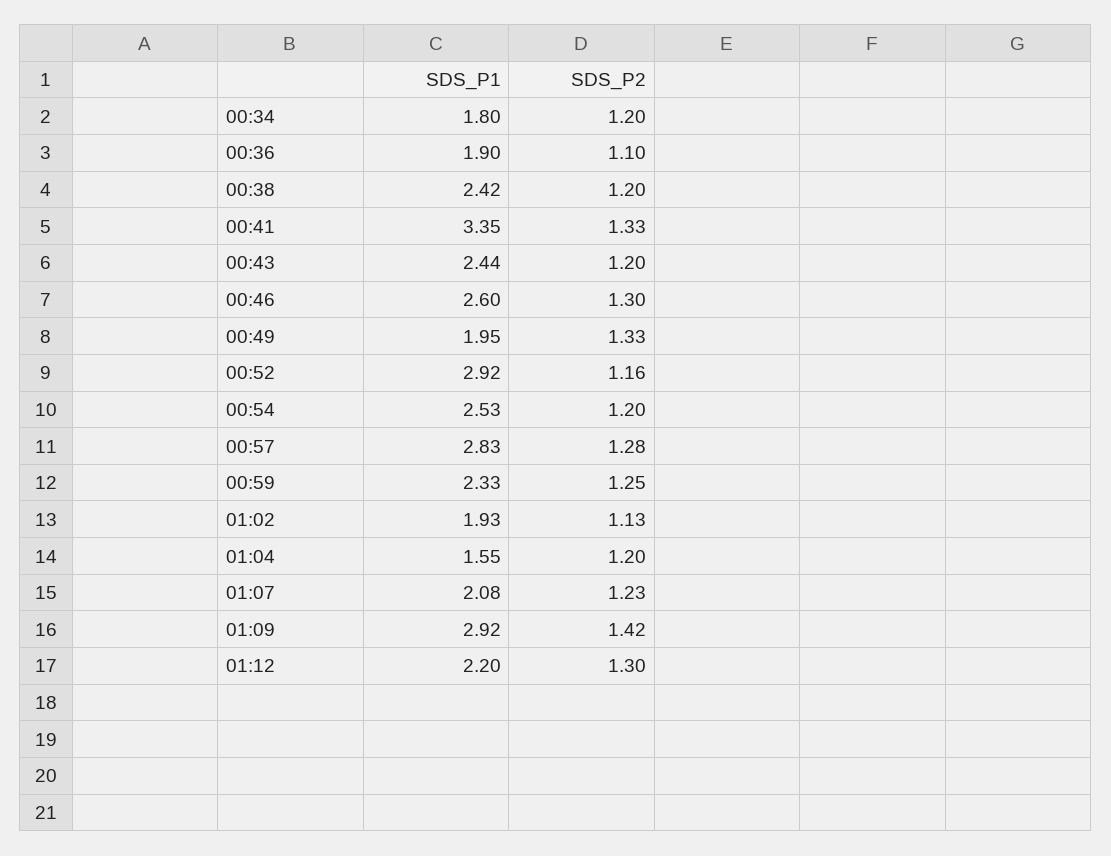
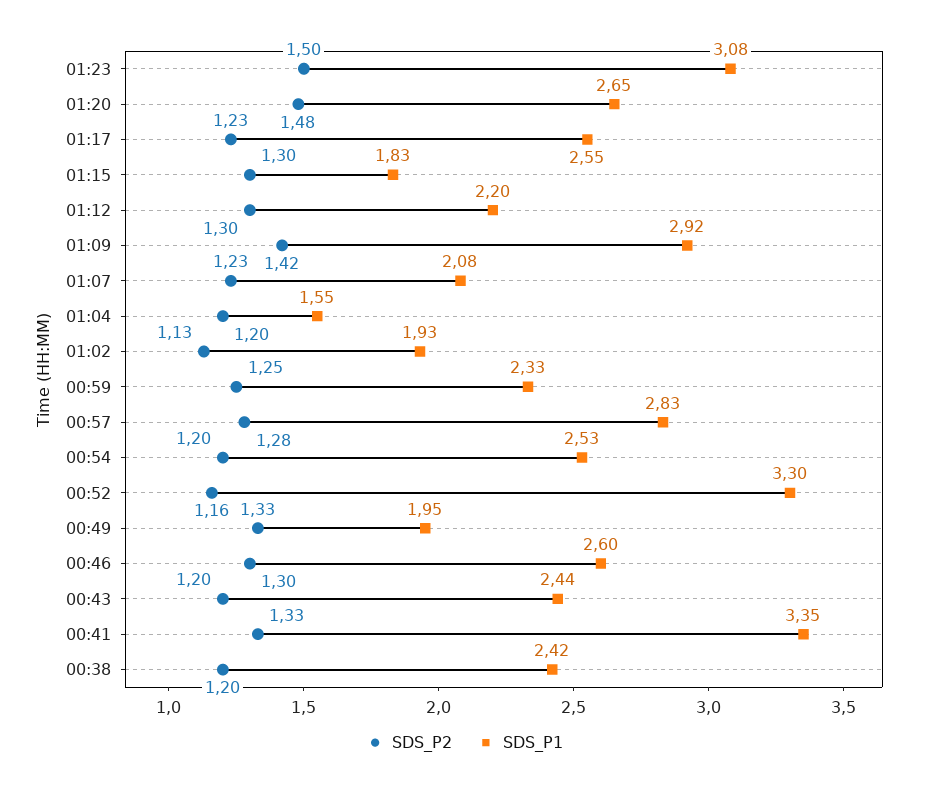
SDS_P1, 00:34: 1.8 -> none
SDS_P2, 00:34: 1.2 -> none
SDS_P1, 00:36: 1.9 -> none
SDS_P2, 00:36: 1.1 -> none
SDS_P1, 00:52: 2.92 -> 3.3
SDS_P2, 01:23: none -> 1.5
SDS_P1, 01:23: none -> 3.08
SDS_P2, 01:20: none -> 1.48
SDS_P1, 01:20: none -> 2.65
SDS_P2, 01:17: none -> 1.23
SDS_P1, 01:17: none -> 2.55
SDS_P2, 01:15: none -> 1.3
SDS_P1, 01:15: none -> 1.83

